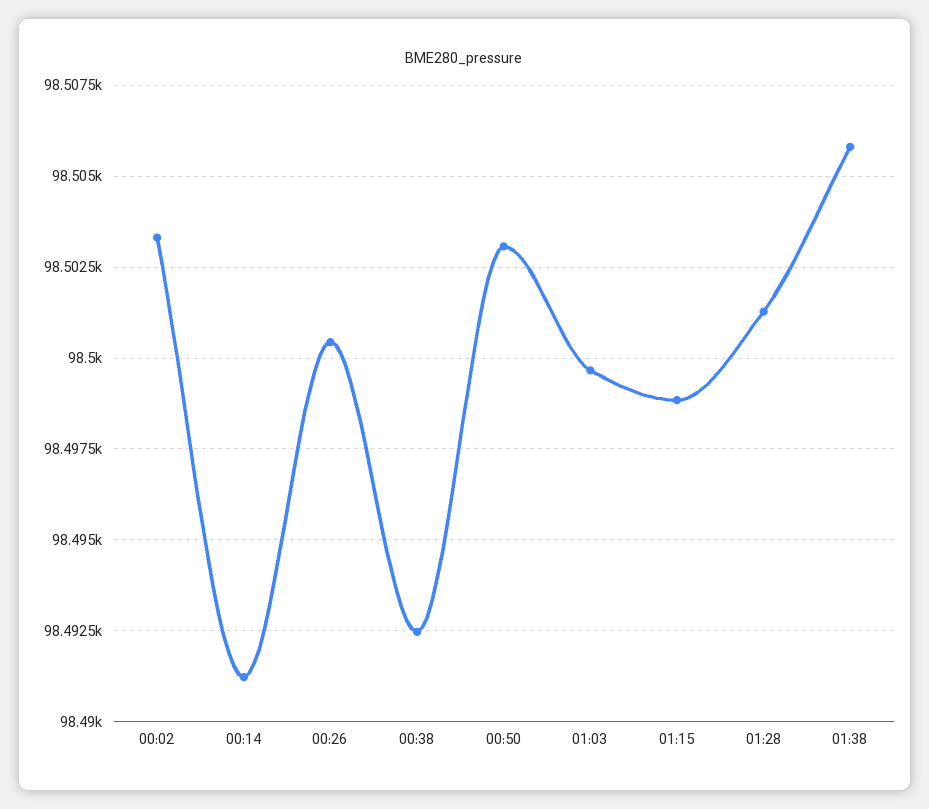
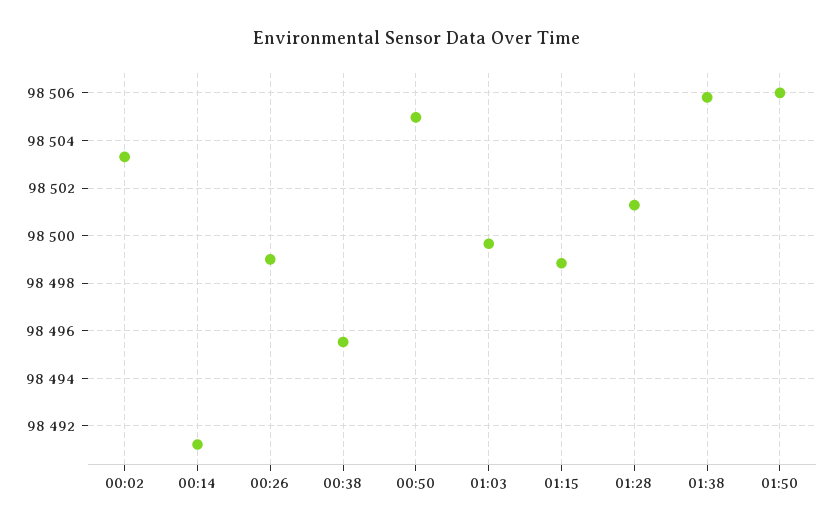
00:26: 98500.5 -> 98499
00:38: 98492.5 -> 98495.5
00:50: 98503 -> 98505
01:50: none -> 98506

